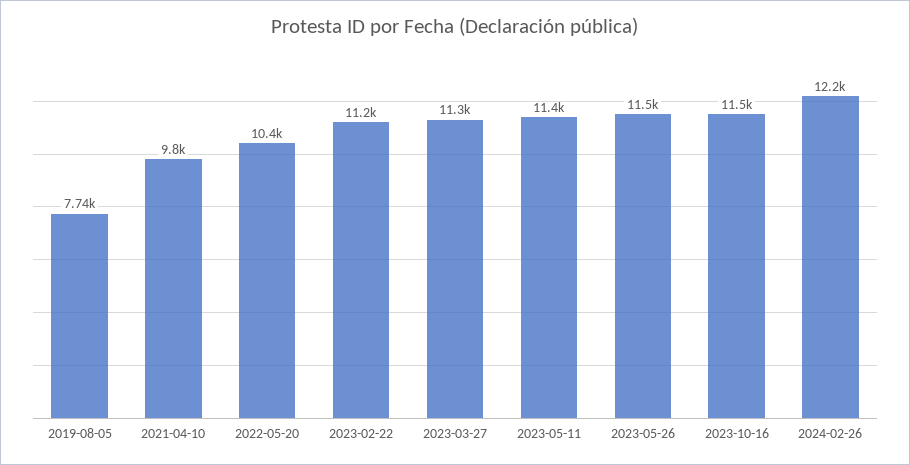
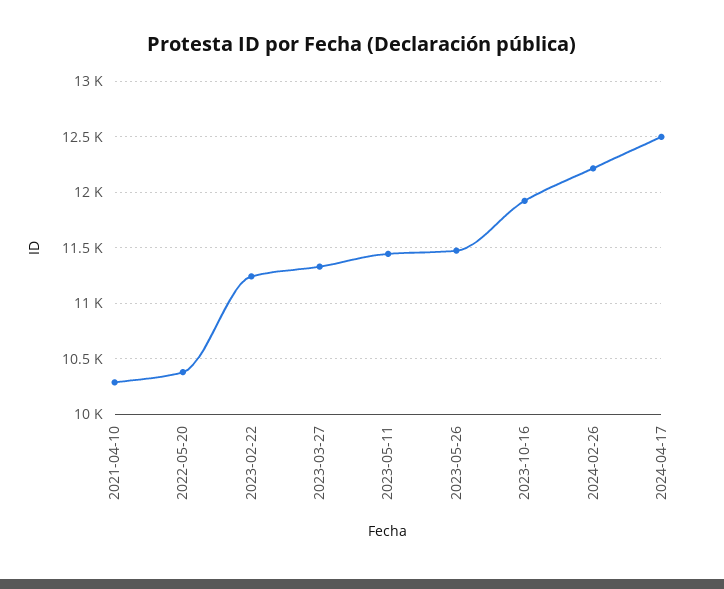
2019-08-05: 7740 -> none
2021-04-10: 9800 -> 10300
2023-10-16: 11500 -> 11900
2024-04-17: none -> 12500

